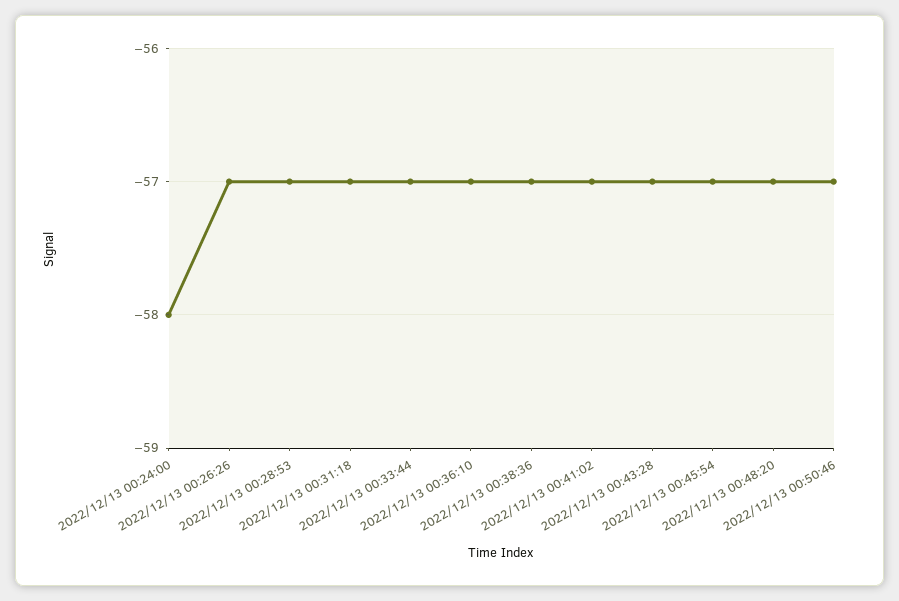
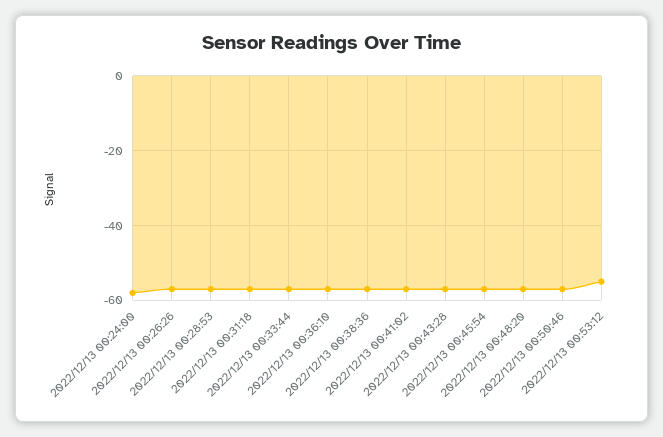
2022/12/13 00:53:12: none -> -55

